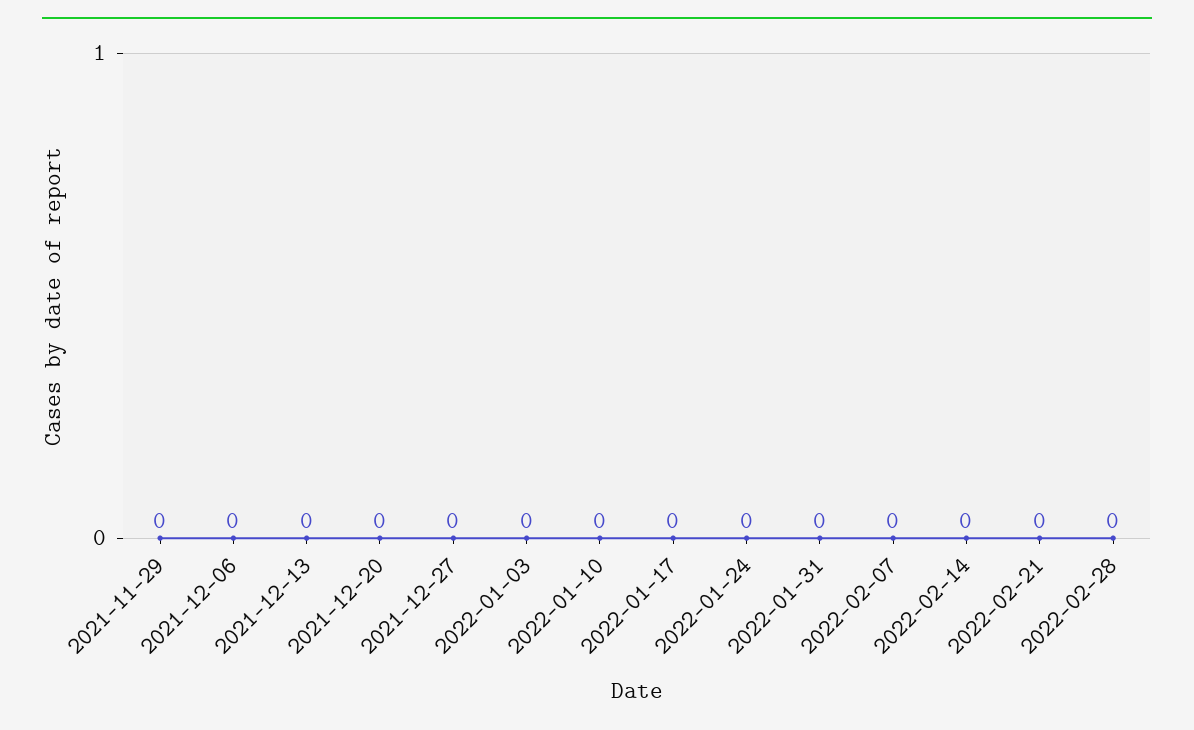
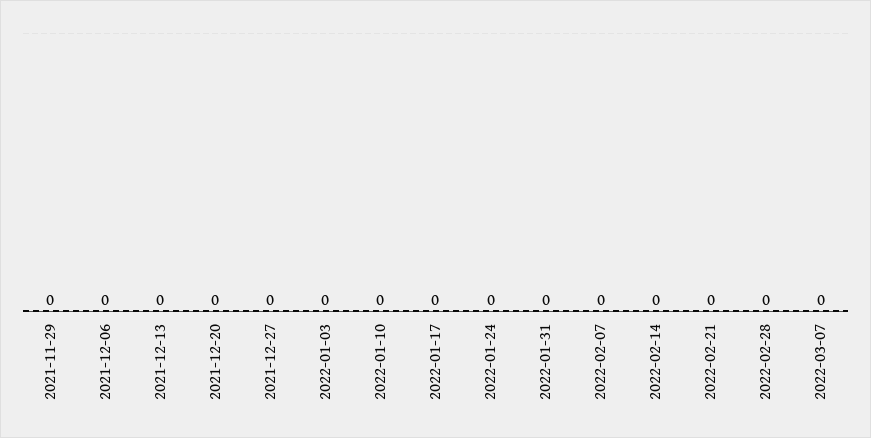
2022-03-07: none -> 0

